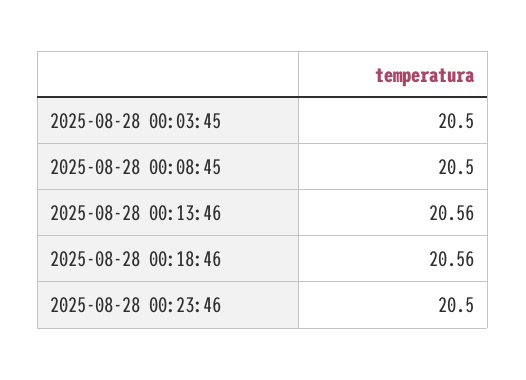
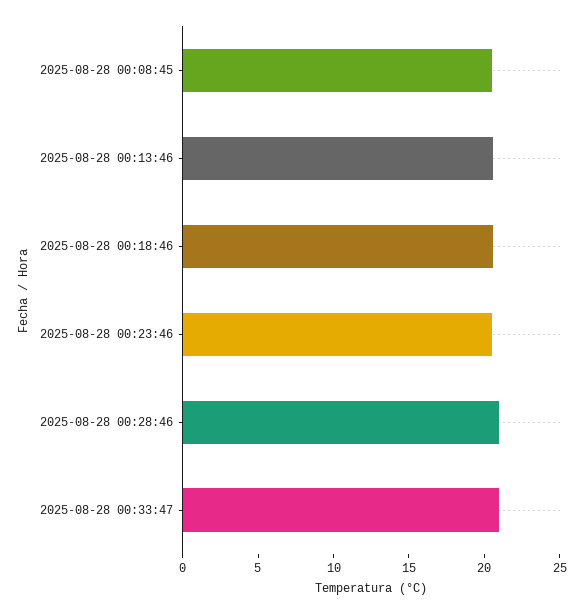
2025-08-28 00:03:45: 20.5 -> none
2025-08-28 00:28:46: none -> 21
2025-08-28 00:33:47: none -> 21

